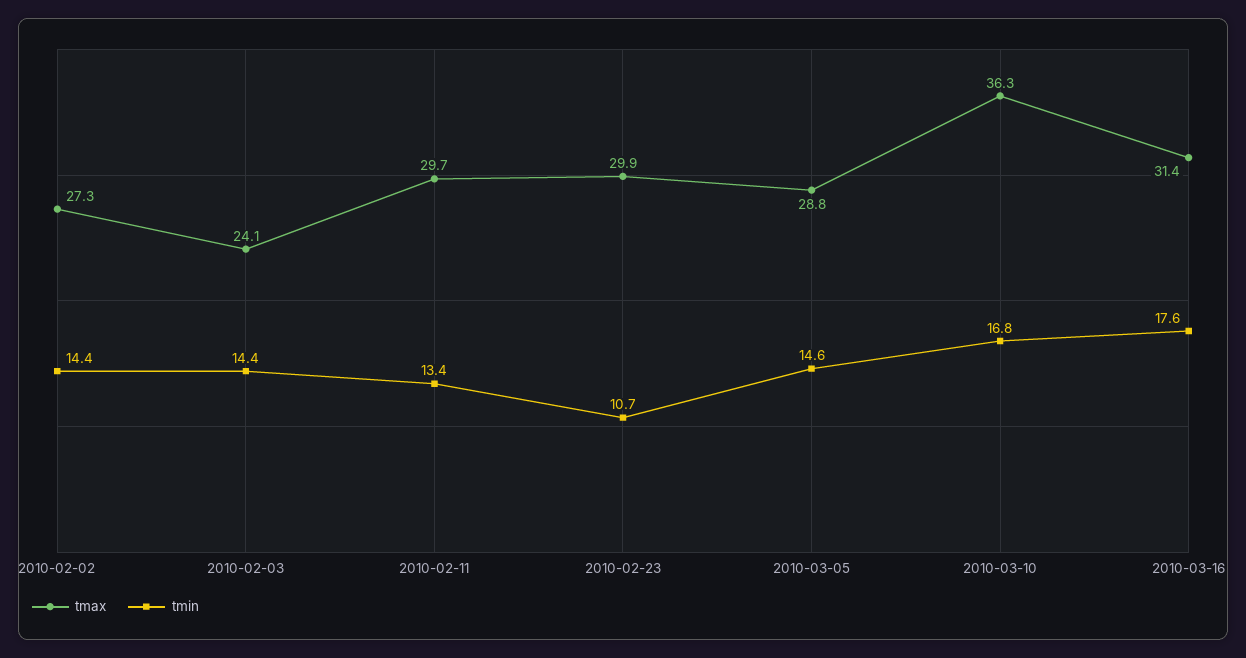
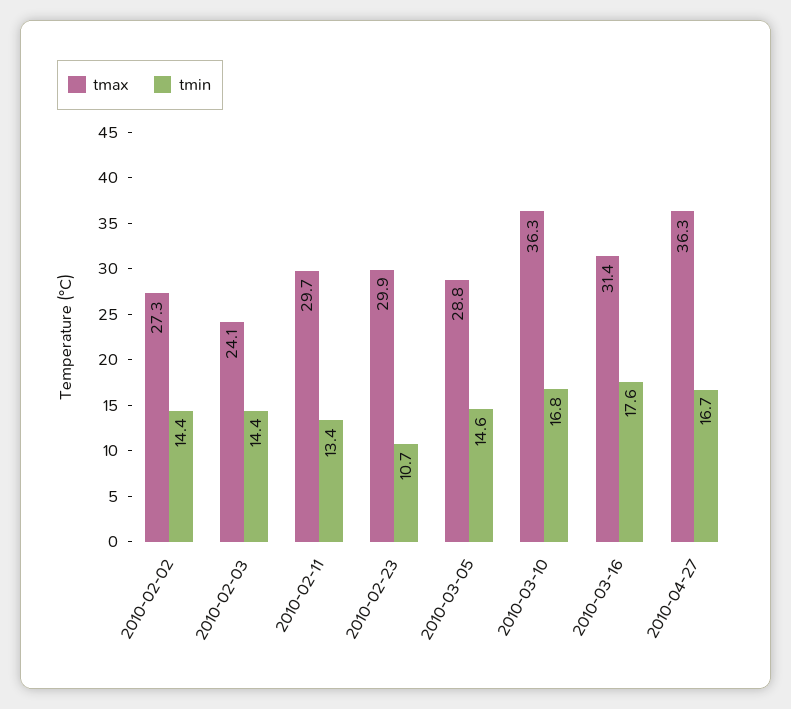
tmax, 2010-04-27: none -> 36.3
tmin, 2010-04-27: none -> 16.7

